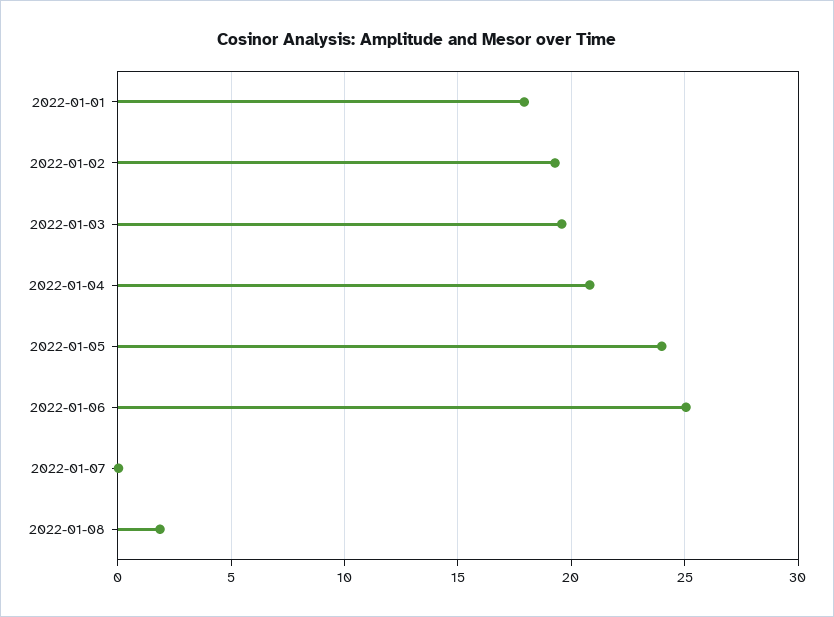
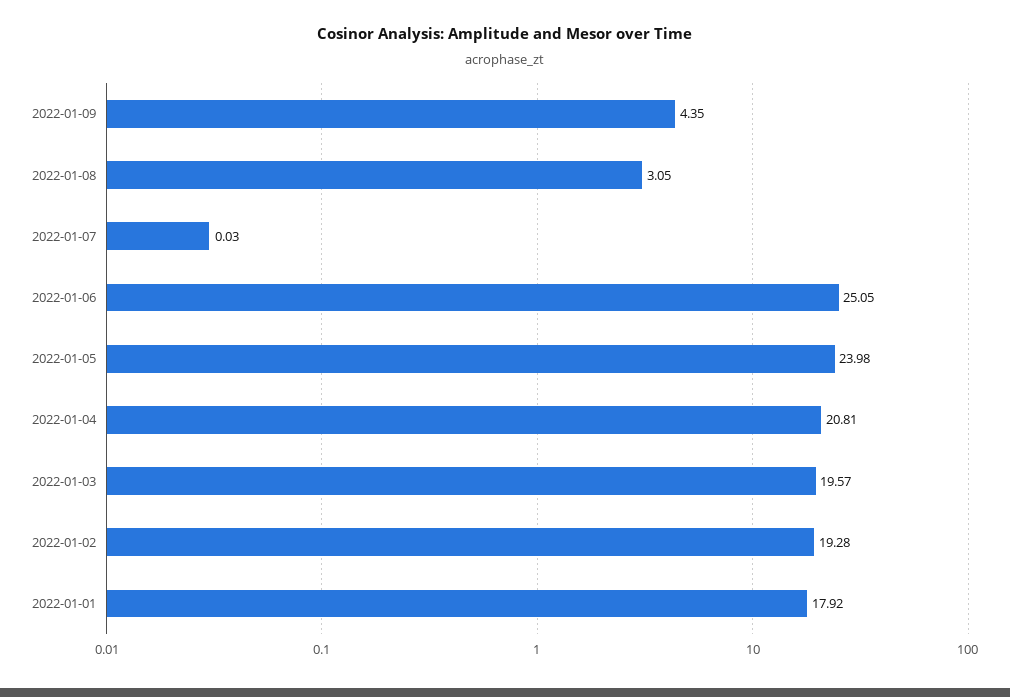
2022-01-08: 2 -> 3.05
2022-01-09: none -> 4.35

